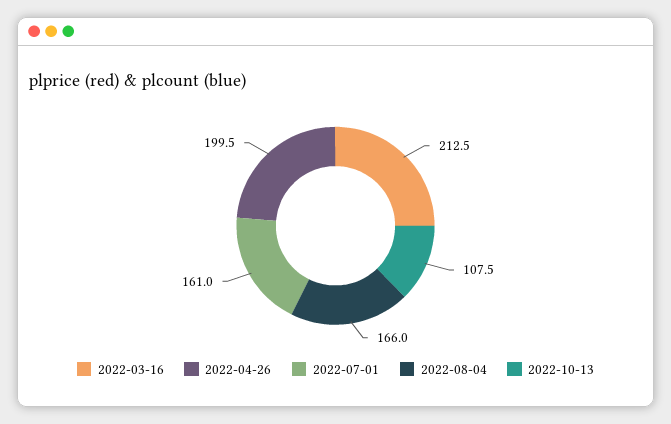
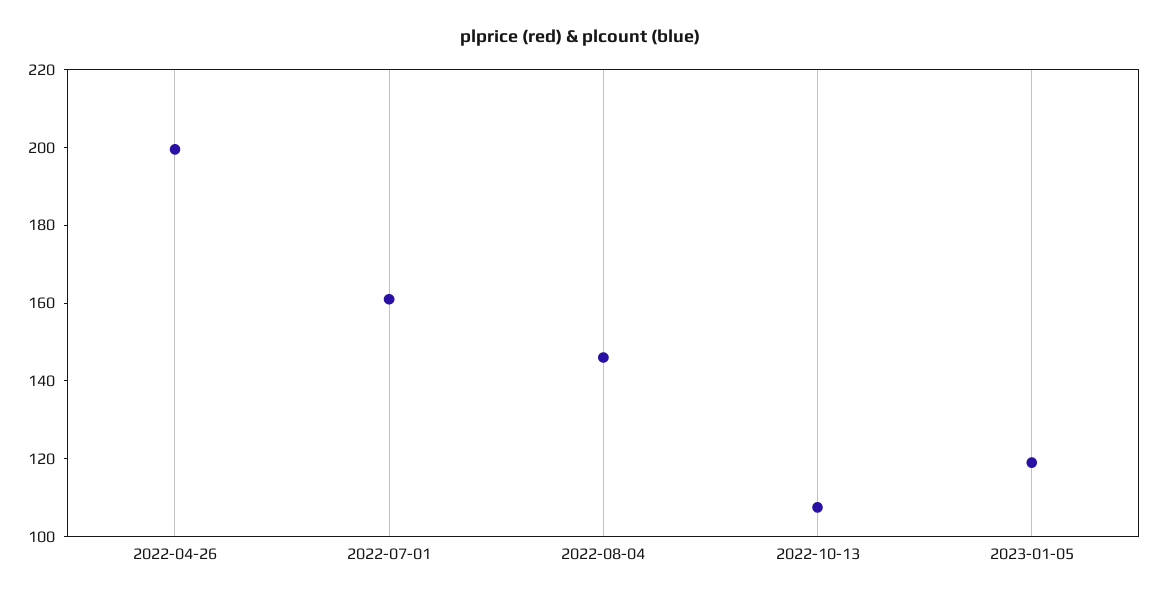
2022-03-16: 212.5 -> none
2022-08-04: 166 -> 145
2023-01-05: none -> 120

